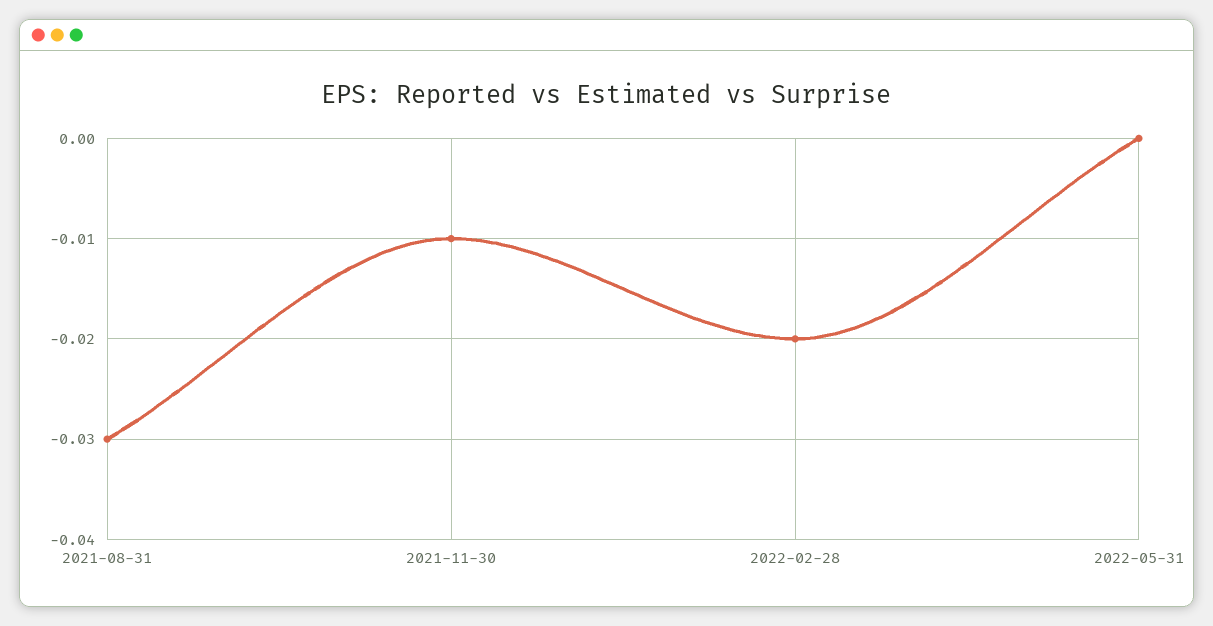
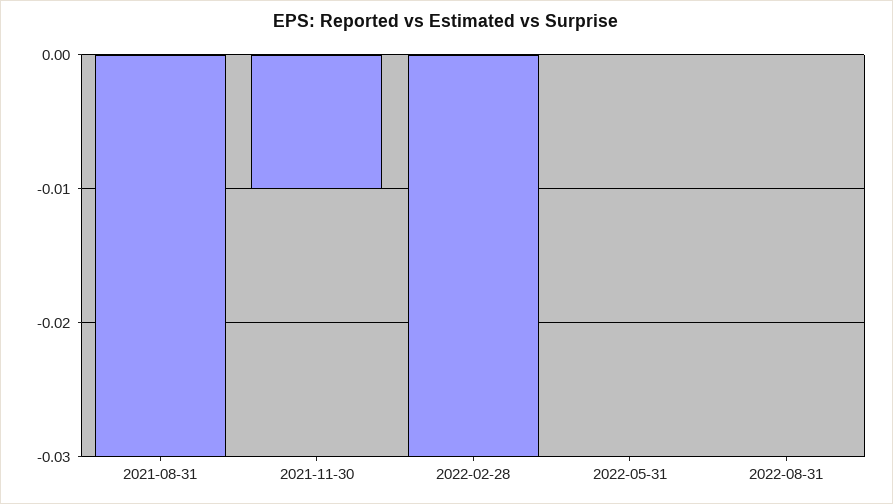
2022-02-28: -0.02 -> -0.03
2022-08-31: none -> 0

